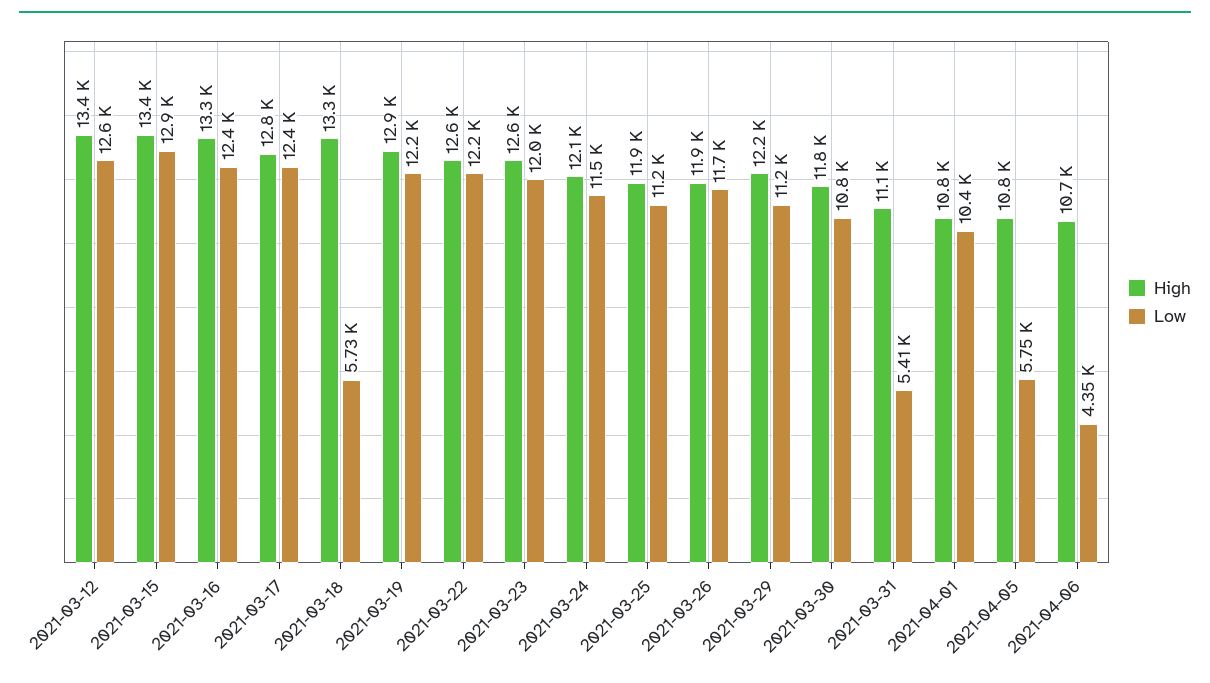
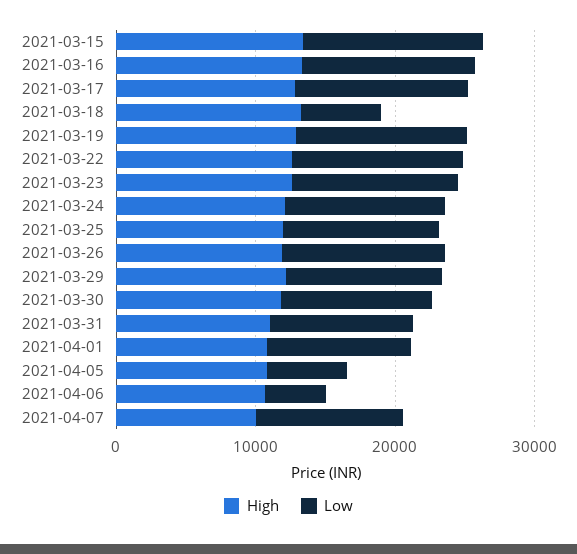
High, 2021-03-12: 13400 -> none
Low, 2021-03-12: 12600 -> none
Low, 2021-03-31: 5410 -> 10000
High, 2021-04-07: none -> 10000
Low, 2021-04-07: none -> 10000

